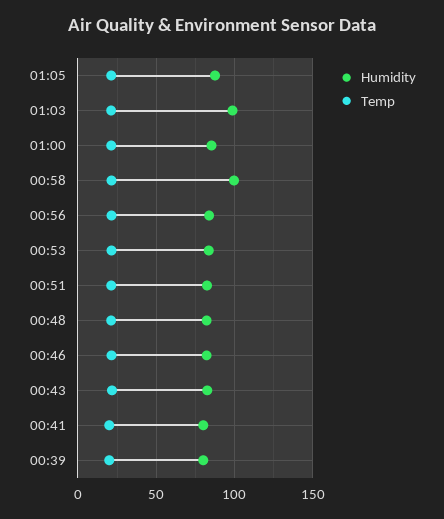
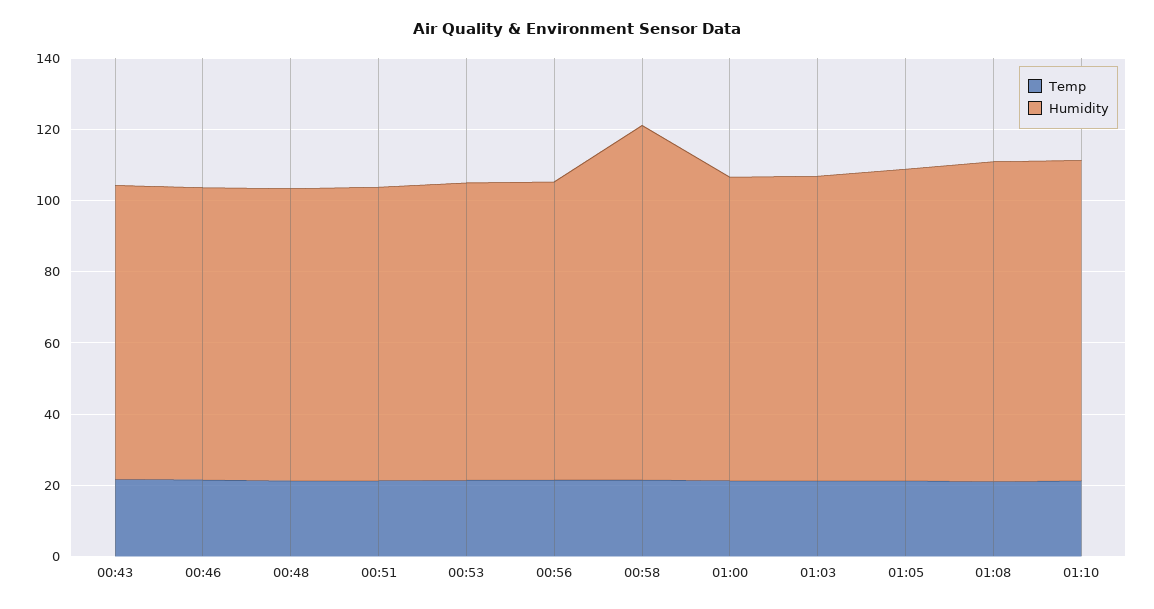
Humidity, 01:03: 100 -> 85
Humidity, 00:41: 80 -> none
Temp, 00:41: 20 -> none
Humidity, 00:39: 80 -> none
Temp, 00:39: 20 -> none
Temp, 01:08: none -> 20
Humidity, 01:08: none -> 90
Temp, 01:10: none -> 20
Humidity, 01:10: none -> 90

